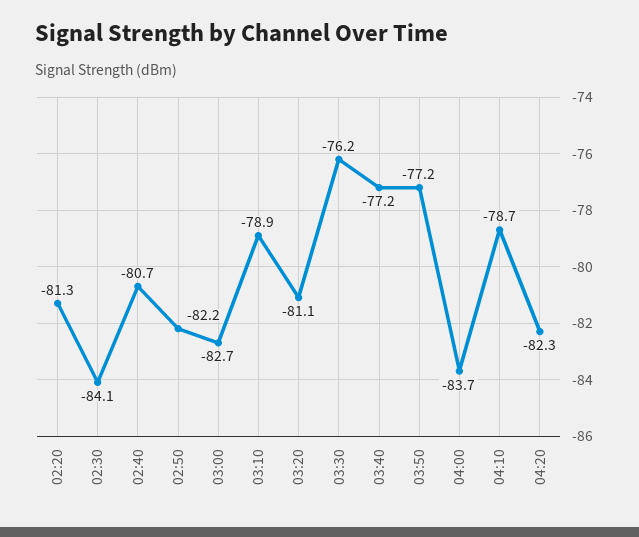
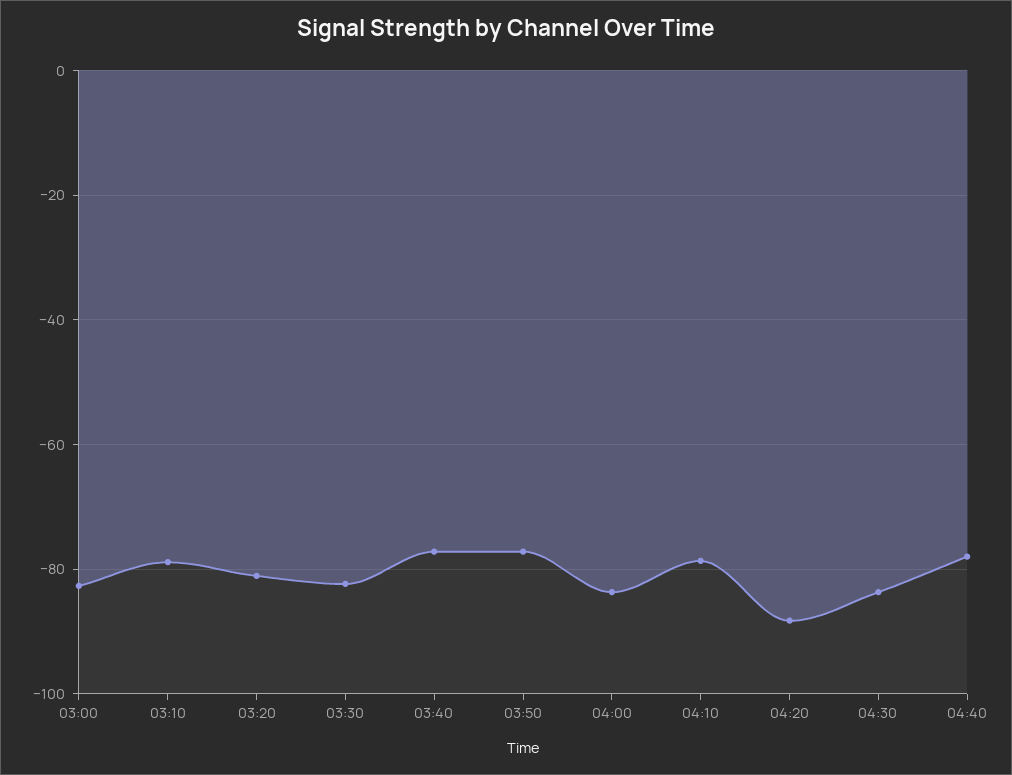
02:20: -81.3 -> none
02:30: -84.1 -> none
02:40: -80.7 -> none
02:50: -82.2 -> none
03:30: -76.2 -> -82
04:20: -82.3 -> -88
04:30: none -> -84
04:40: none -> -78

